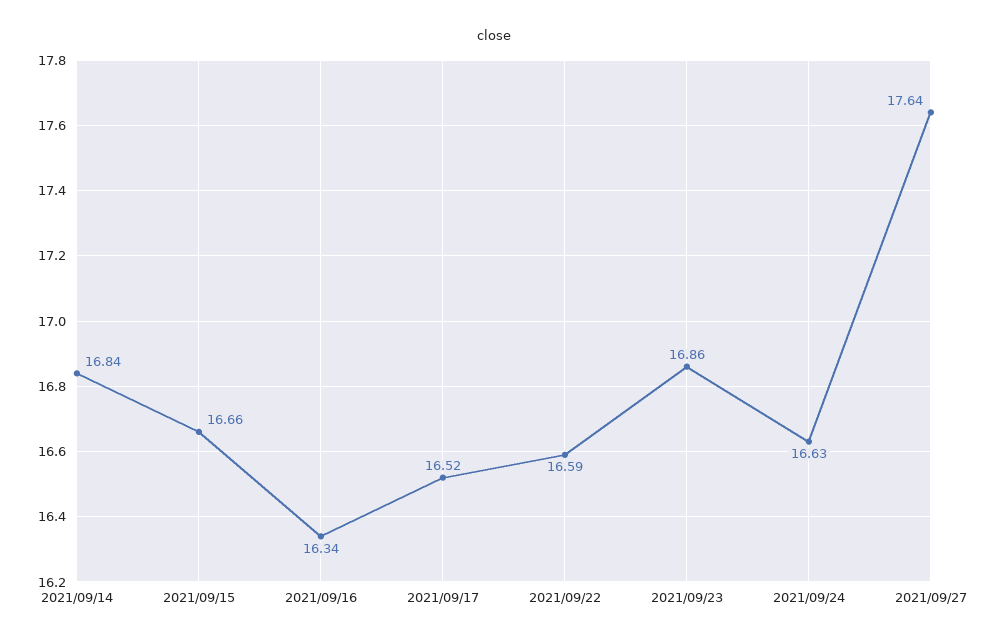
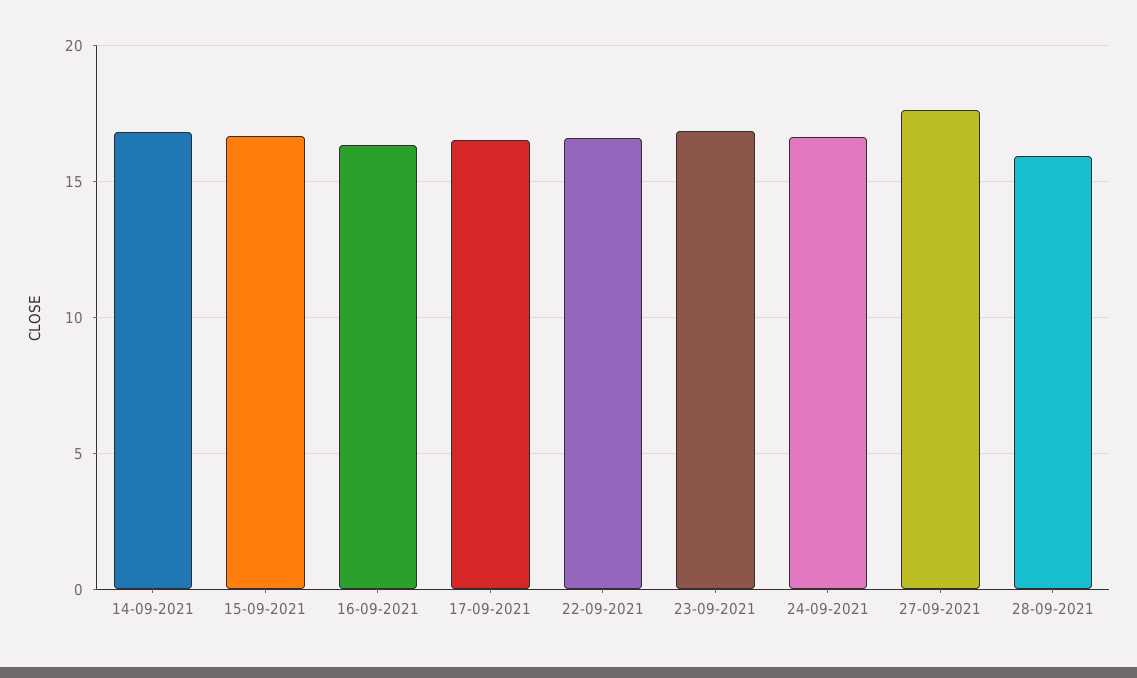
28-09-2021: none -> 16

